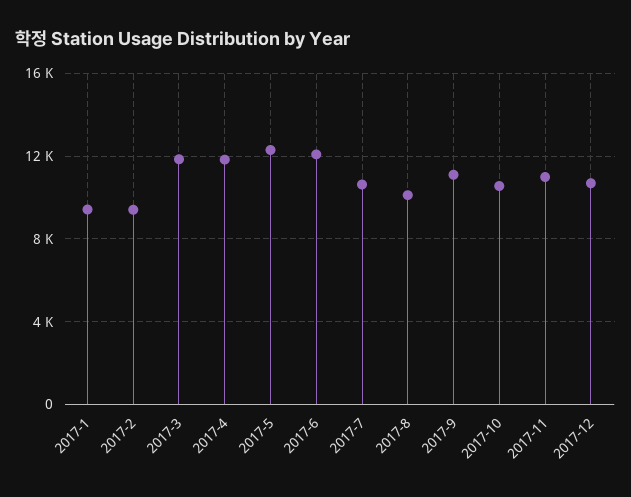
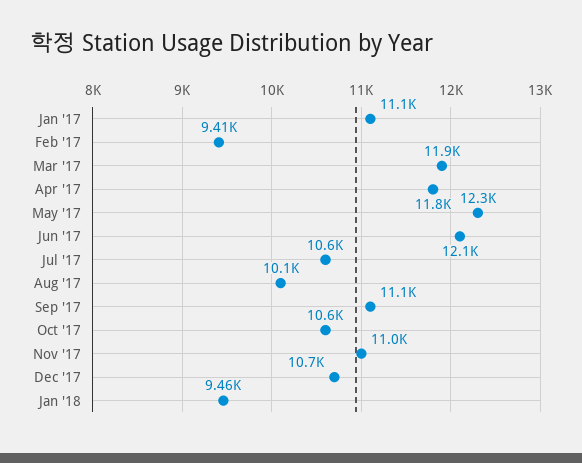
2017-1: 9500 -> 11100
Jan '18: none -> 9460

